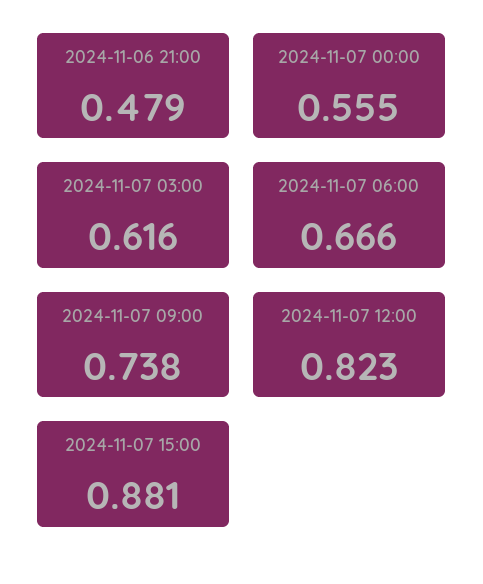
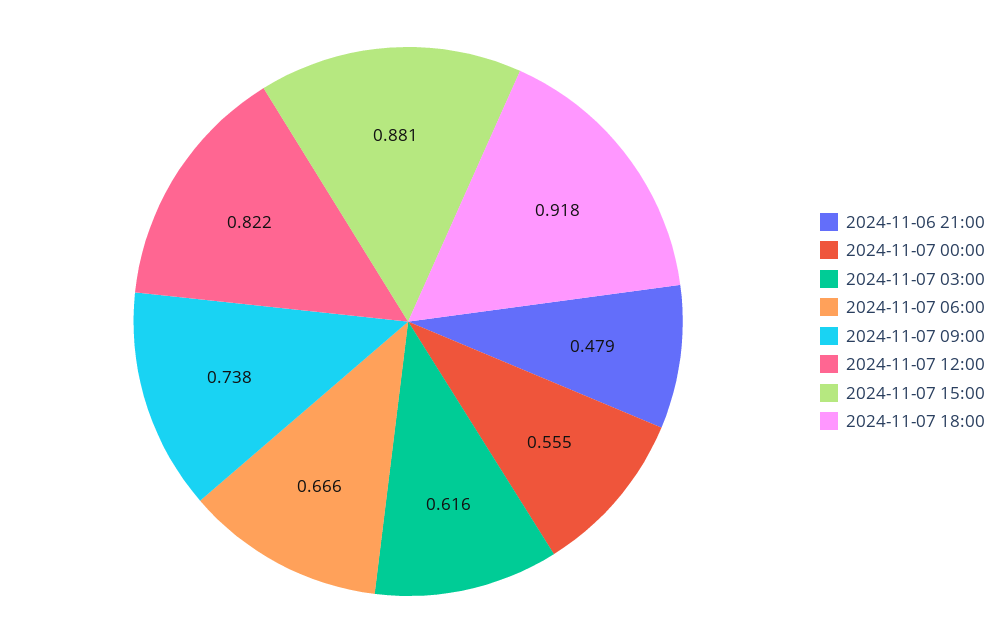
2024-11-07 12:00: 0.823 -> 0.822
2024-11-07 18:00: none -> 0.918

